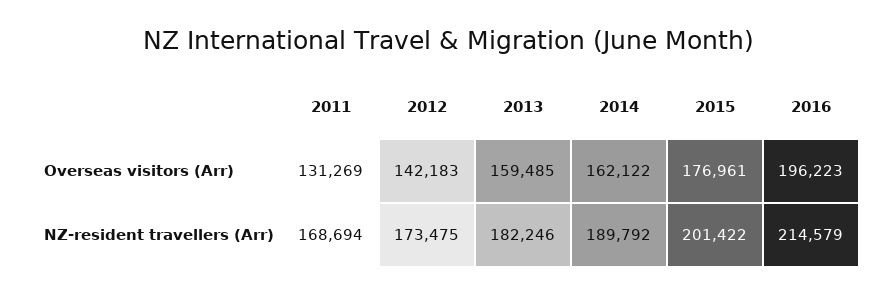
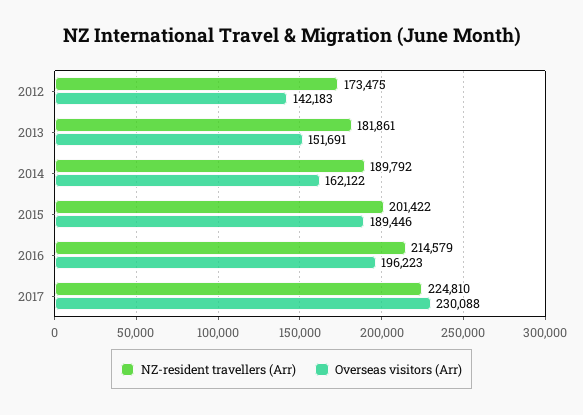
Overseas visitors (Arr), 2011: 131269 -> none
Overseas visitors (Arr), 2013: 159485 -> 151691
Overseas visitors (Arr), 2015: 176961 -> 189446
NZ-resident travellers (Arr), 2011: 168694 -> none
NZ-resident travellers (Arr), 2013: 182246 -> 181861
NZ-resident travellers (Arr), 2017: none -> 224810
Overseas visitors (Arr), 2017: none -> 230088

